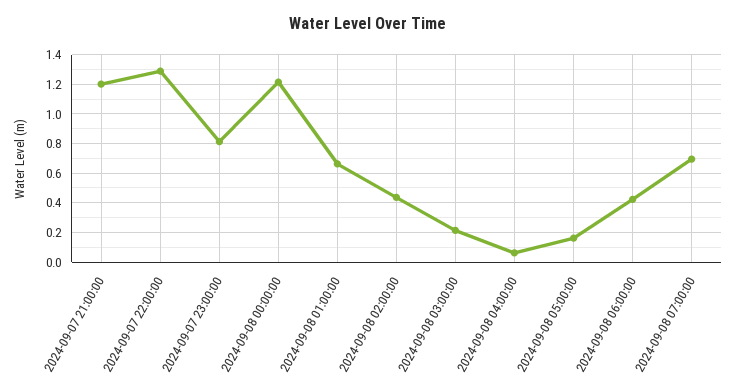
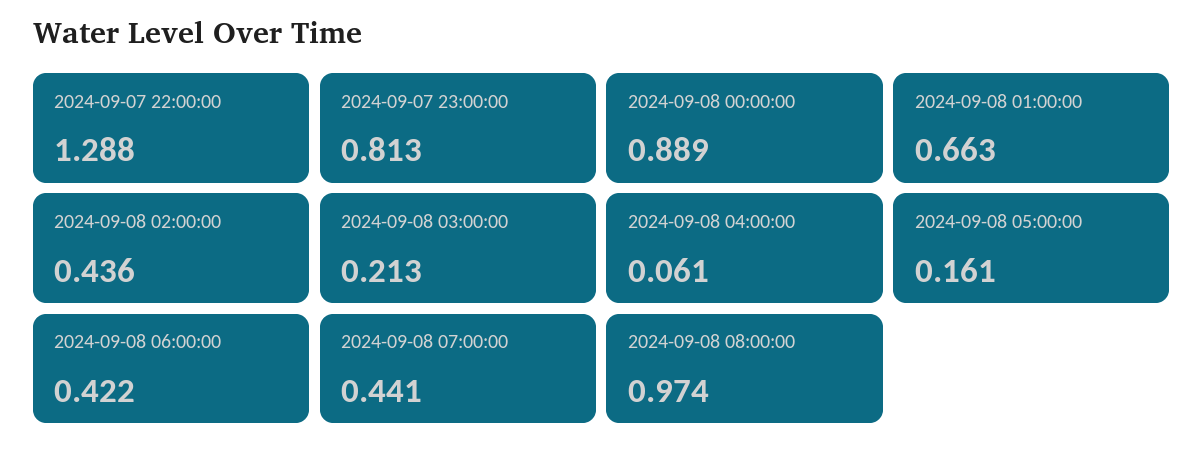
2024-09-07 21:00:00: 1.2 -> none
2024-09-08 00:00:00: 1.2 -> 0.889
2024-09-08 07:00:00: 0.7 -> 0.441
2024-09-08 08:00:00: none -> 0.974

